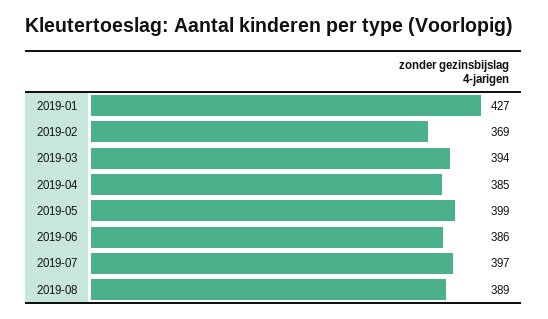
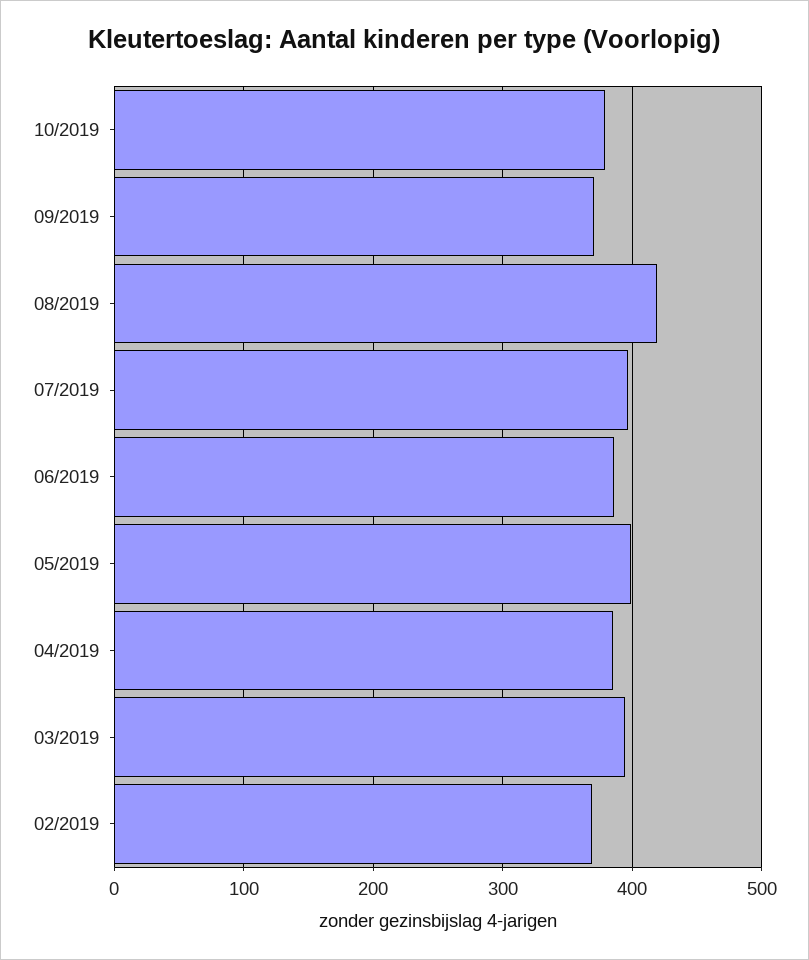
2019-01: 427 -> none
2019-08: 389 -> 420
10/2019: none -> 380
09/2019: none -> 370

